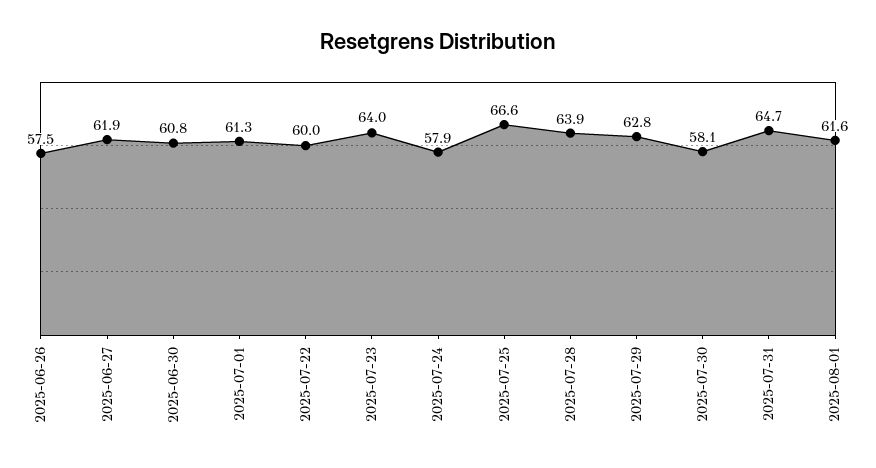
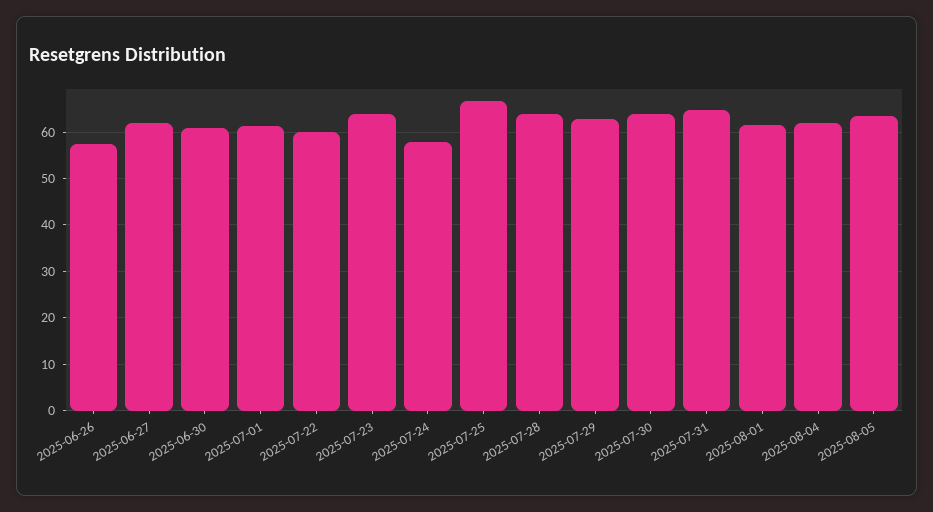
2025-07-30: 58.1 -> 64
2025-08-04: none -> 62
2025-08-05: none -> 64

